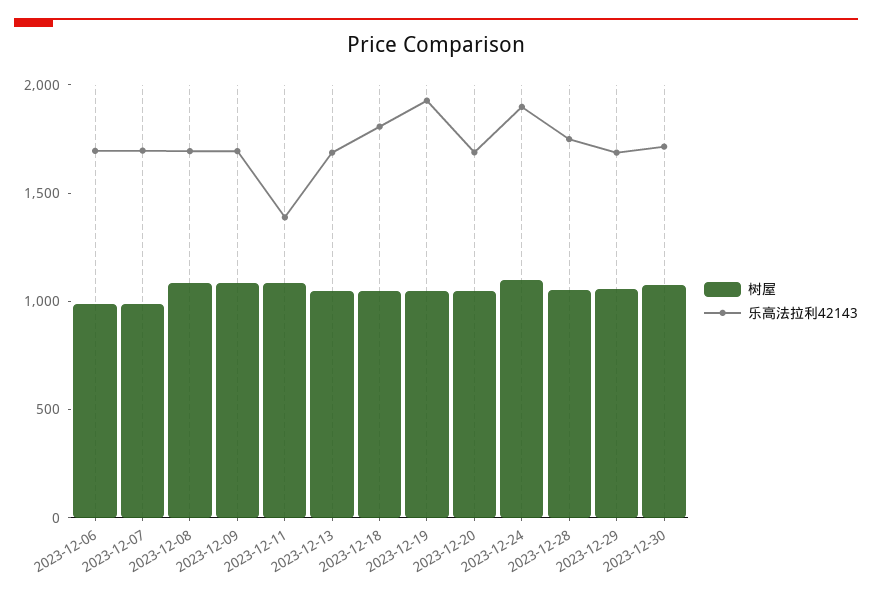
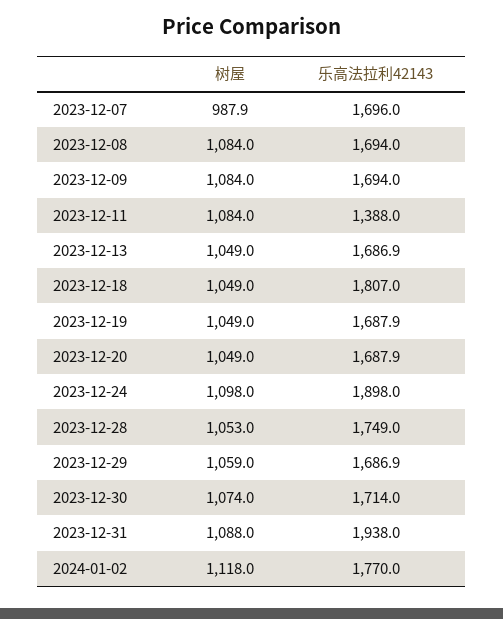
树屋, 2023-12-06: 1000 -> none
乐高法拉利42143, 2023-12-06: 1700 -> none
乐高法拉利42143, 2023-12-19: 1900 -> 1687.9
树屋, 2023-12-31: none -> 1088
乐高法拉利42143, 2023-12-31: none -> 1938
树屋, 2024-01-02: none -> 1118
乐高法拉利42143, 2024-01-02: none -> 1770

